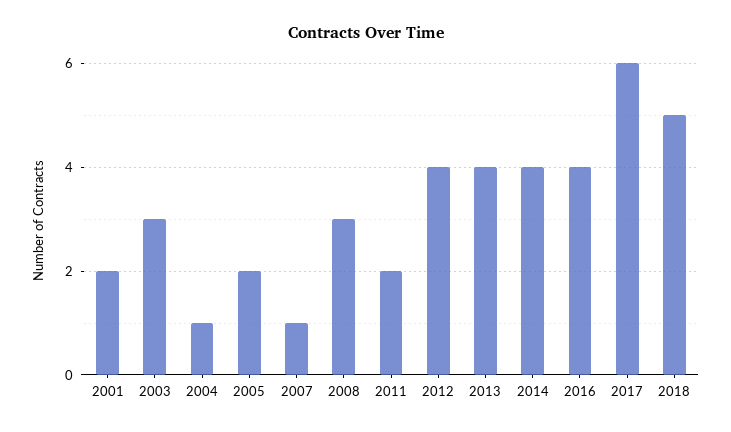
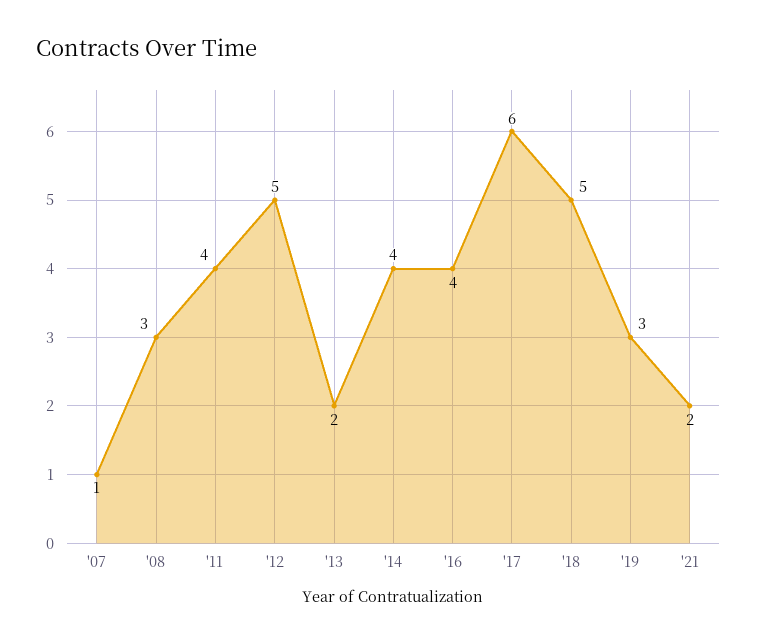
2001: 2 -> none
2003: 3 -> none
2004: 1 -> none
2005: 2 -> none
2011: 2 -> 4
2012: 4 -> 5
2013: 4 -> 2
'19: none -> 3
'21: none -> 2

